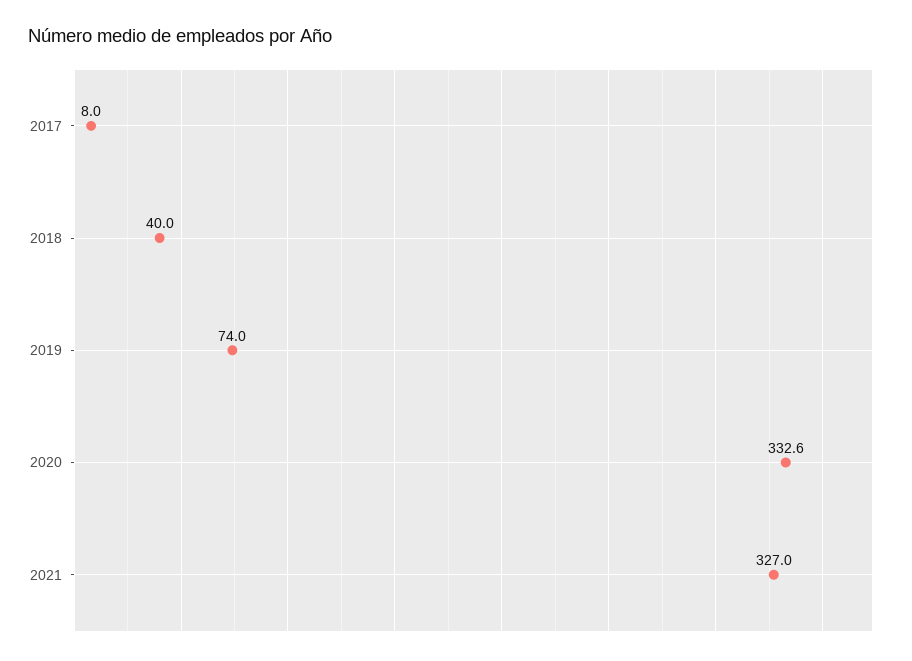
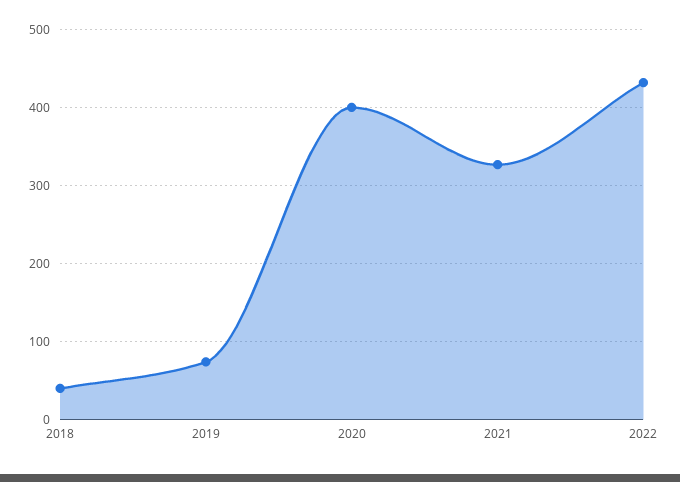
2017: 8 -> none
2020: 332.6 -> 400
2022: none -> 430

